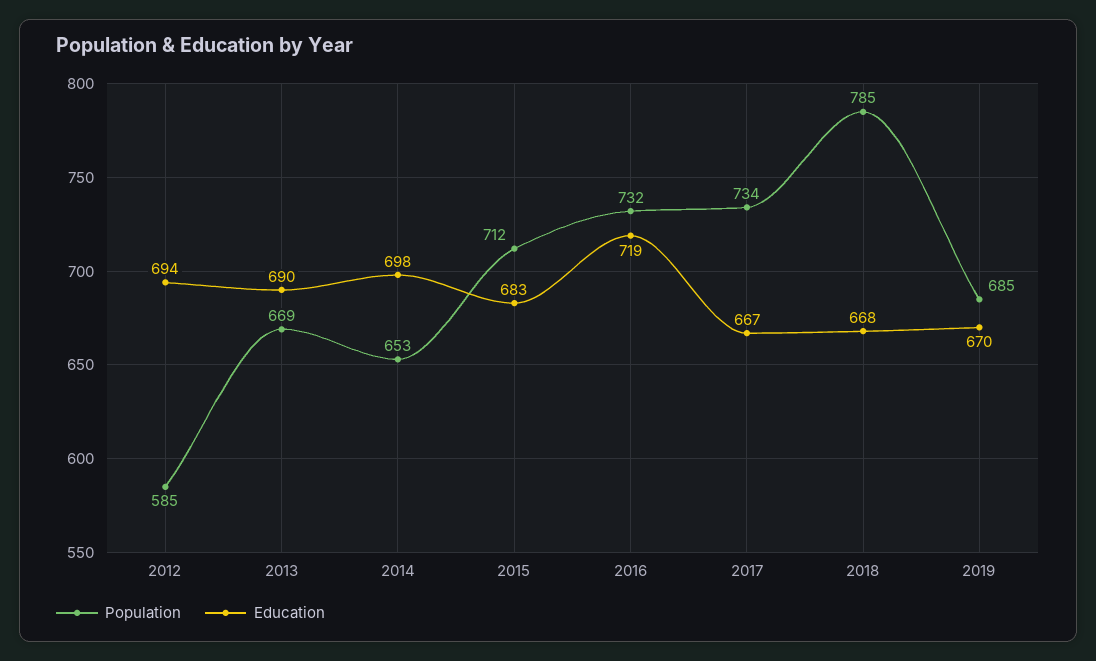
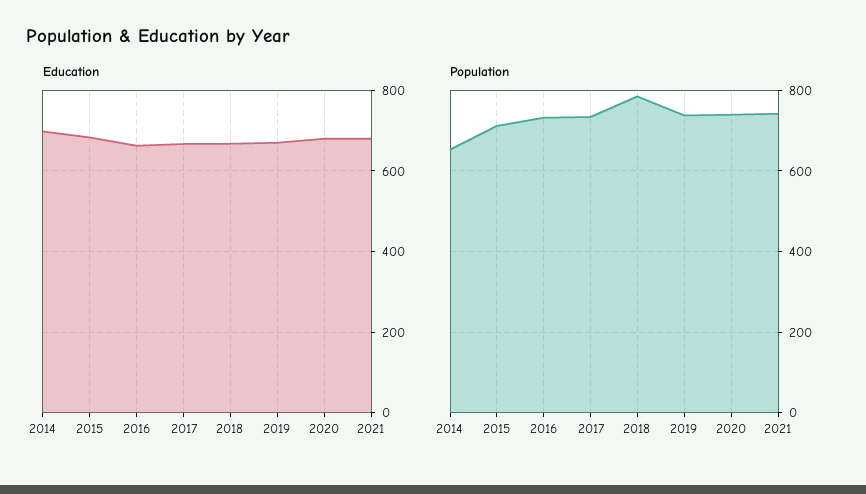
Population, 2012: 585 -> none
Education, 2012: 694 -> none
Population, 2013: 669 -> none
Education, 2013: 690 -> none
Education, 2016: 719 -> 660
Population, 2019: 685 -> 740
Education, 2020: none -> 680
Education, 2021: none -> 680
Population, 2020: none -> 740
Population, 2021: none -> 740

